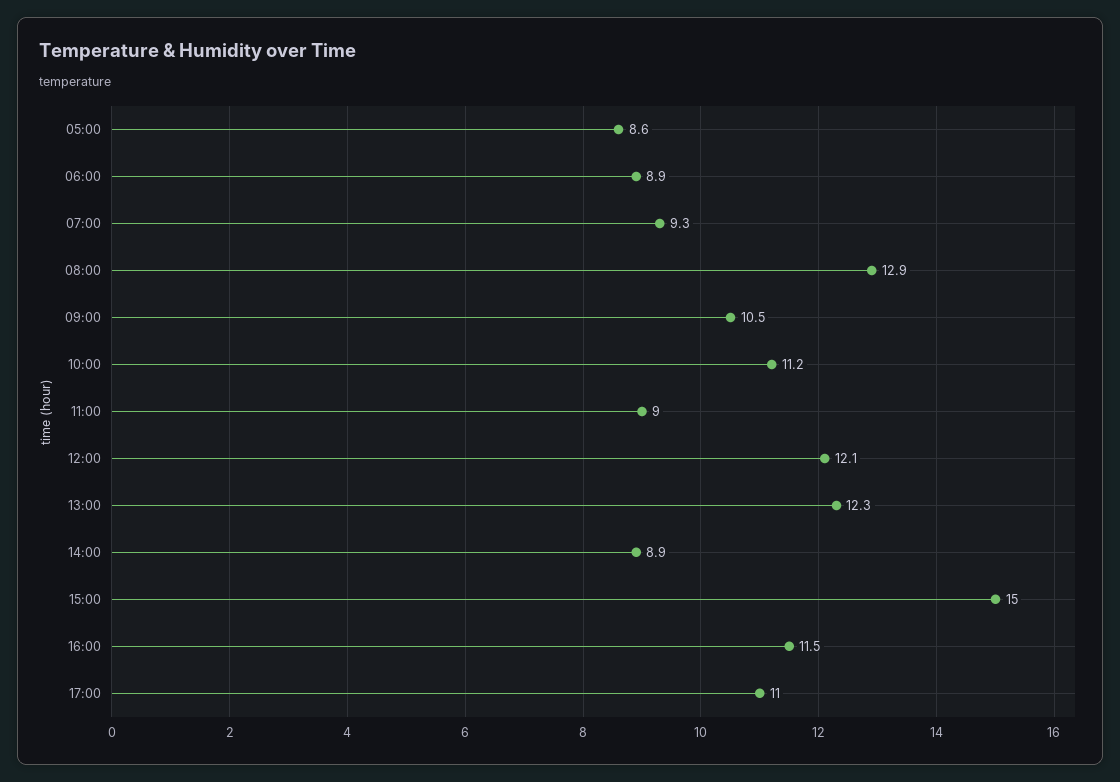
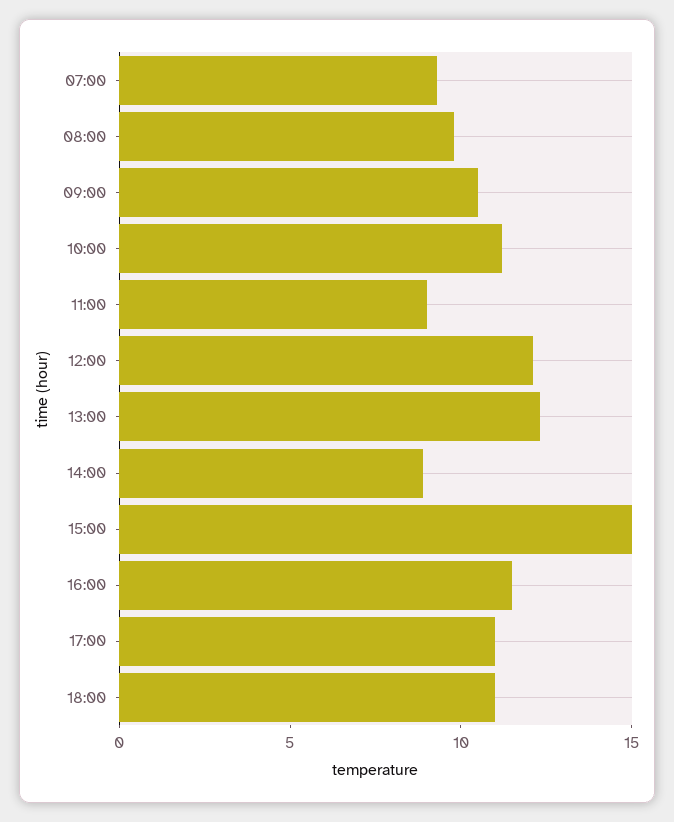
05:00: 8.6 -> none
06:00: 8.9 -> none
08:00: 12.9 -> 10
18:00: none -> 11

